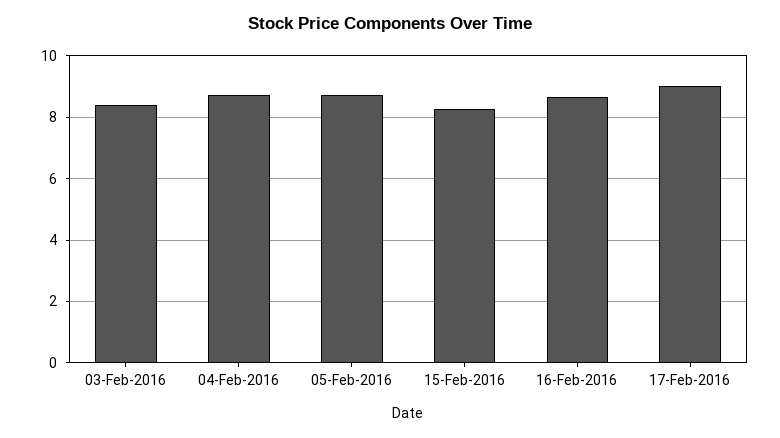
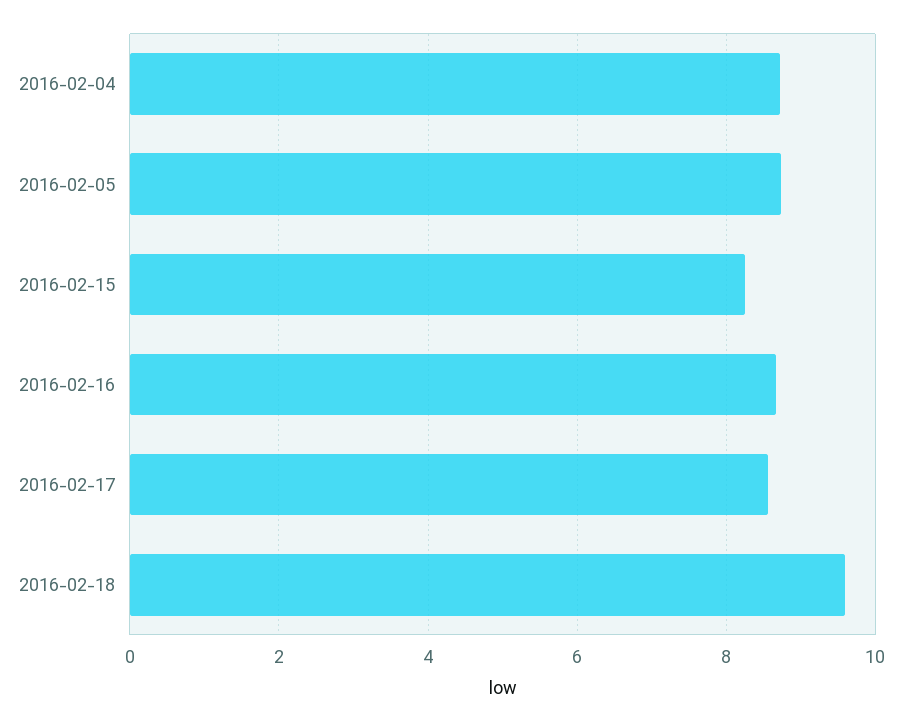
03-Feb-2016: 8.4 -> none
17-Feb-2016: 9 -> 8.6
2016-02-18: none -> 9.6

